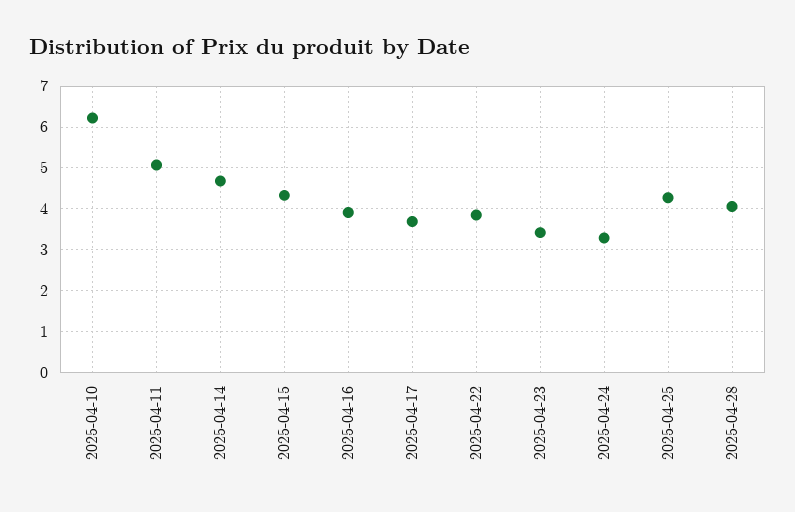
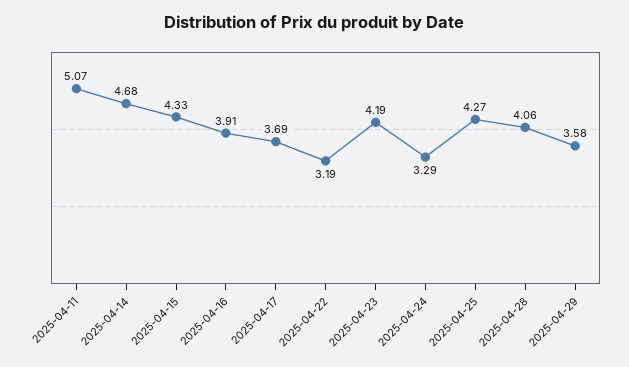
2025-04-10: 6.2 -> none
2025-04-22: 3.8 -> 3.19
2025-04-23: 3.4 -> 4.19
2025-04-29: none -> 3.58

